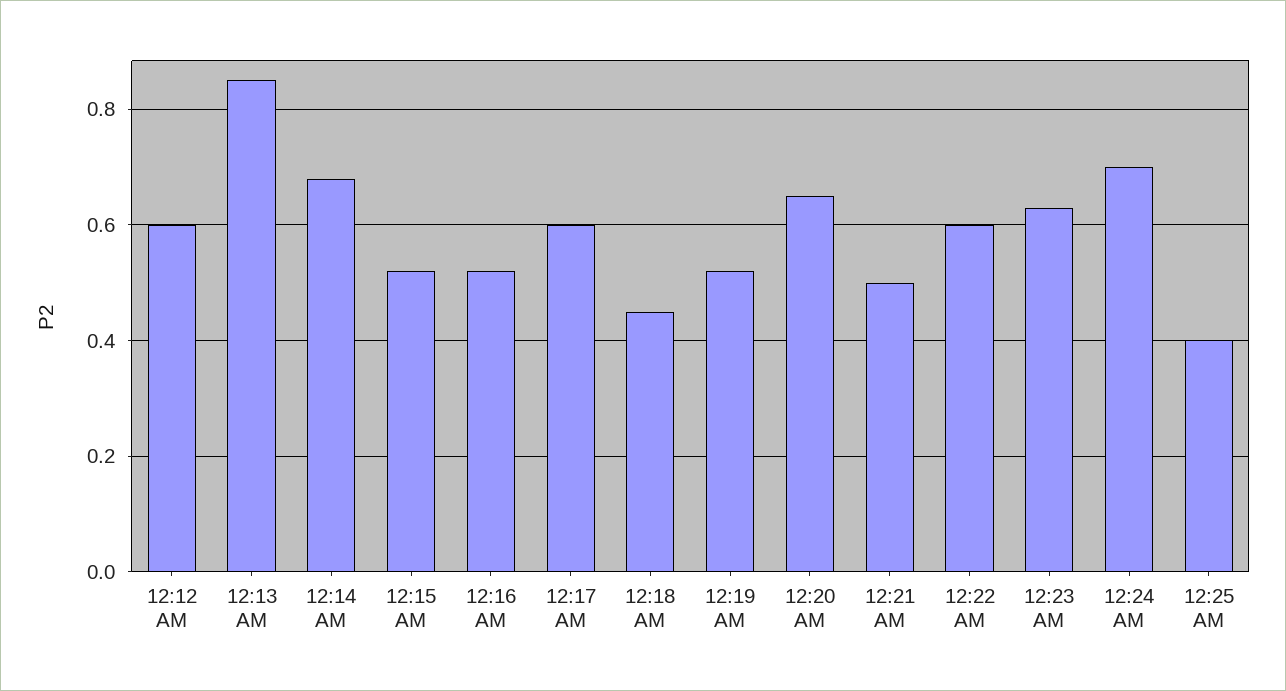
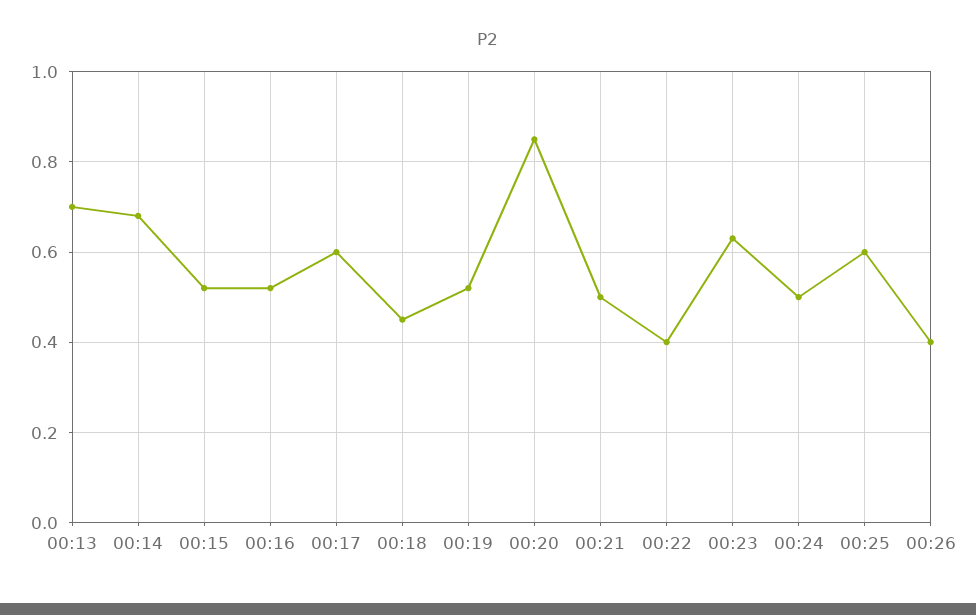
12:12 AM: 0.6 -> none
12:13 AM: 0.85 -> 0.7
12:20 AM: 0.65 -> 0.85
12:22 AM: 0.6 -> 0.4
12:24 AM: 0.7 -> 0.5
12:25 AM: 0.4 -> 0.6
00:26: none -> 0.4

